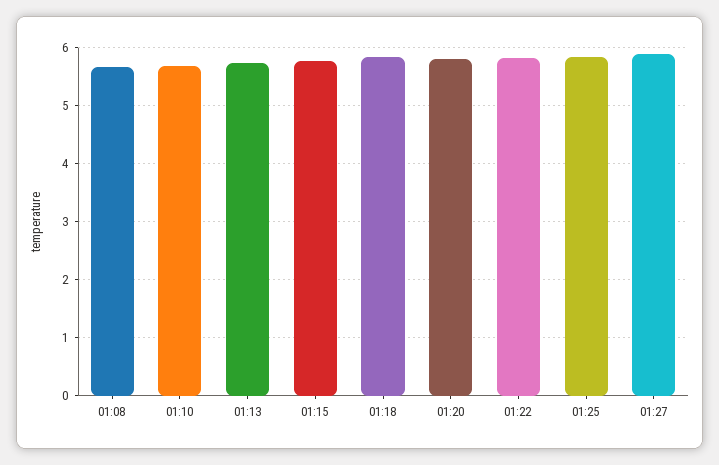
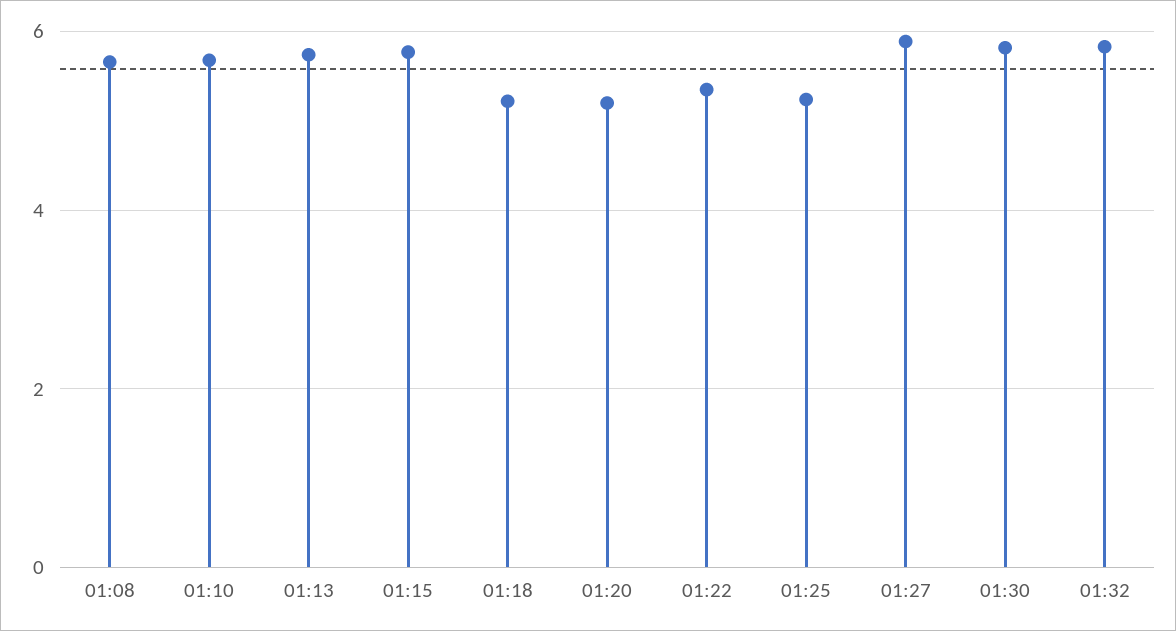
01:18: 5.8 -> 5.2
01:20: 5.8 -> 5.2
01:22: 5.8 -> 5.4
01:25: 5.8 -> 5.2
01:30: none -> 5.8
01:32: none -> 5.8

